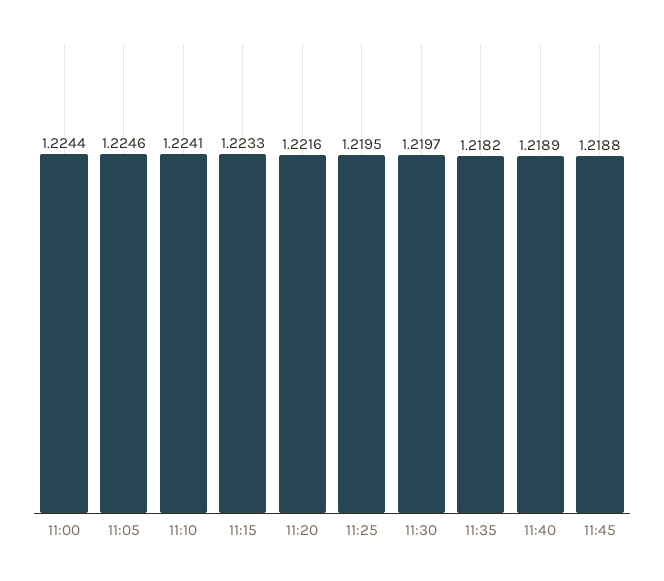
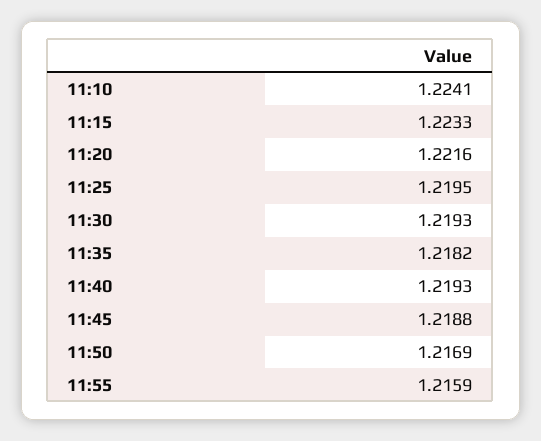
11:00: 1.2244 -> none
11:05: 1.2246 -> none
11:30: 1.2197 -> 1.2193
11:40: 1.2189 -> 1.2193
11:50: none -> 1.2169
11:55: none -> 1.2159

